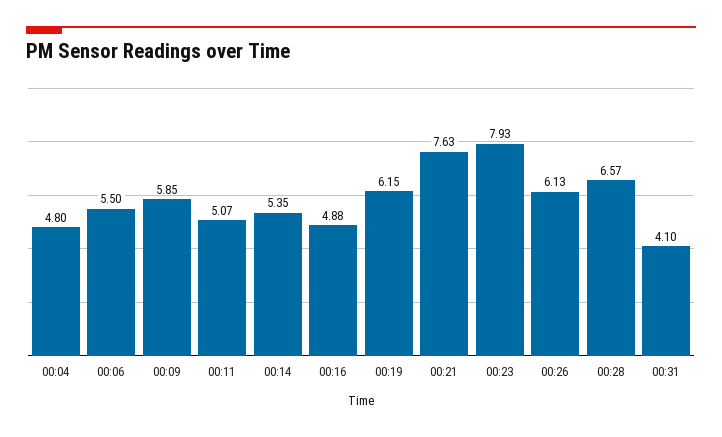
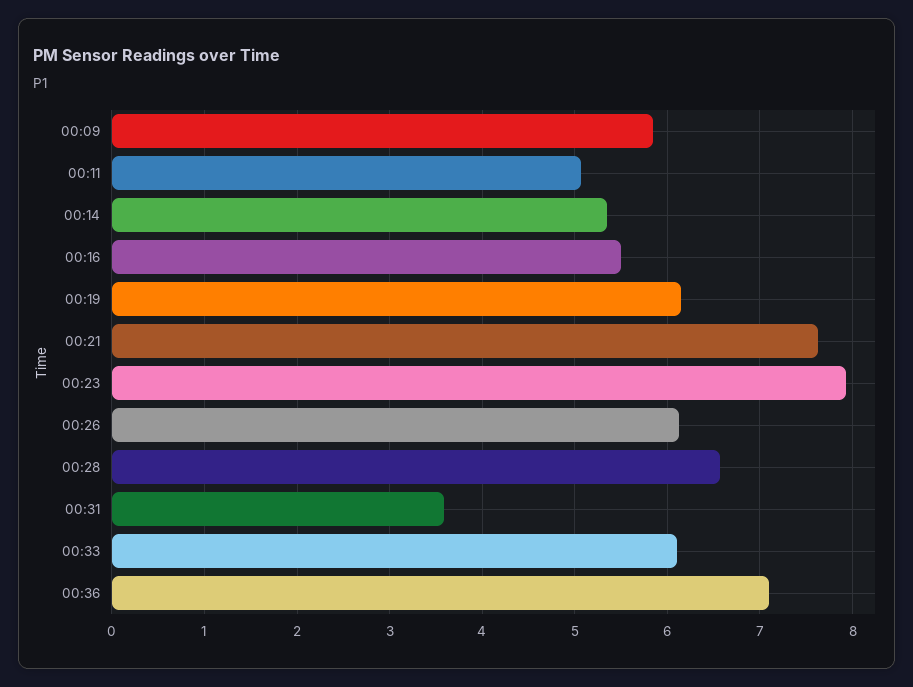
00:04: 4.8 -> none
00:06: 5.5 -> none
00:16: 4.88 -> 5.5
00:31: 4.1 -> 3.6
00:33: none -> 6.1
00:36: none -> 7.1

